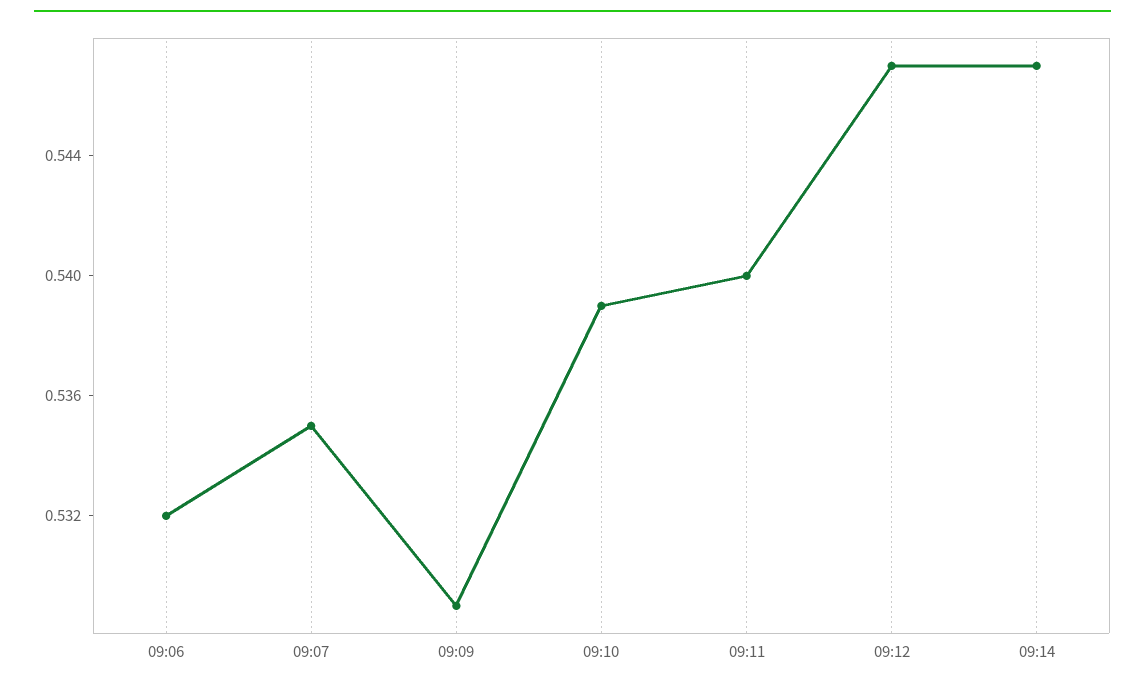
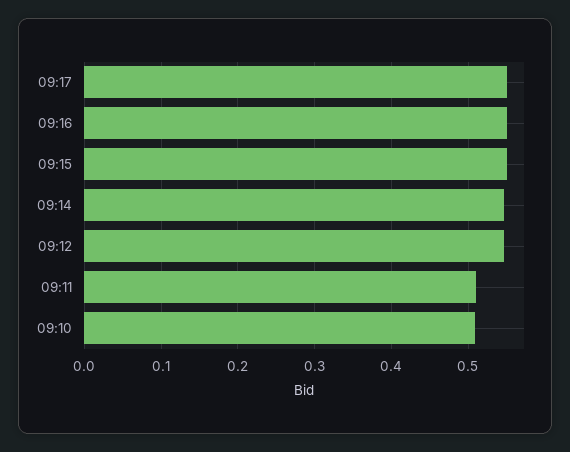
09:06: 0.532 -> none
09:07: 0.535 -> none
09:09: 0.529 -> none
09:10: 0.539 -> 0.51
09:11: 0.54 -> 0.51
09:17: none -> 0.55
09:16: none -> 0.55
09:15: none -> 0.55

